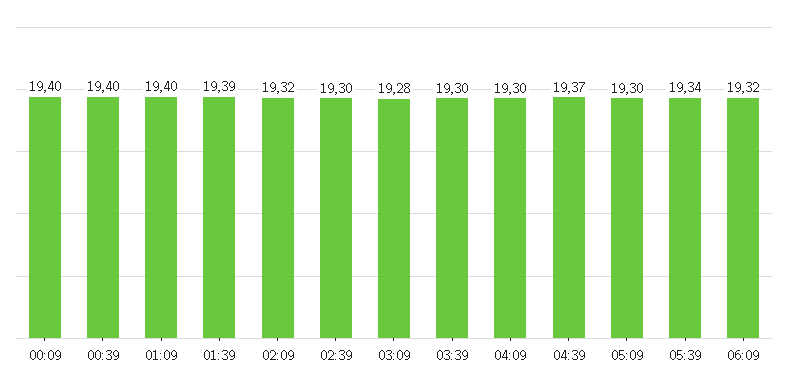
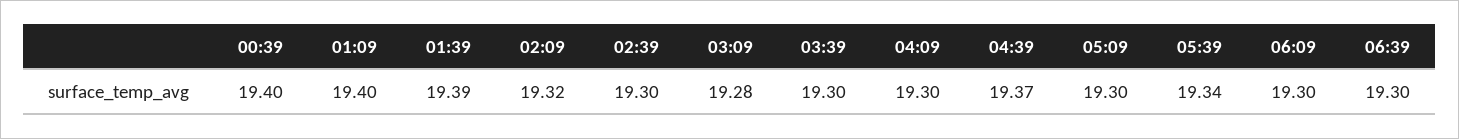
00:09: 19.4 -> none
06:09: 19.32 -> 19.3
06:39: none -> 19.3

